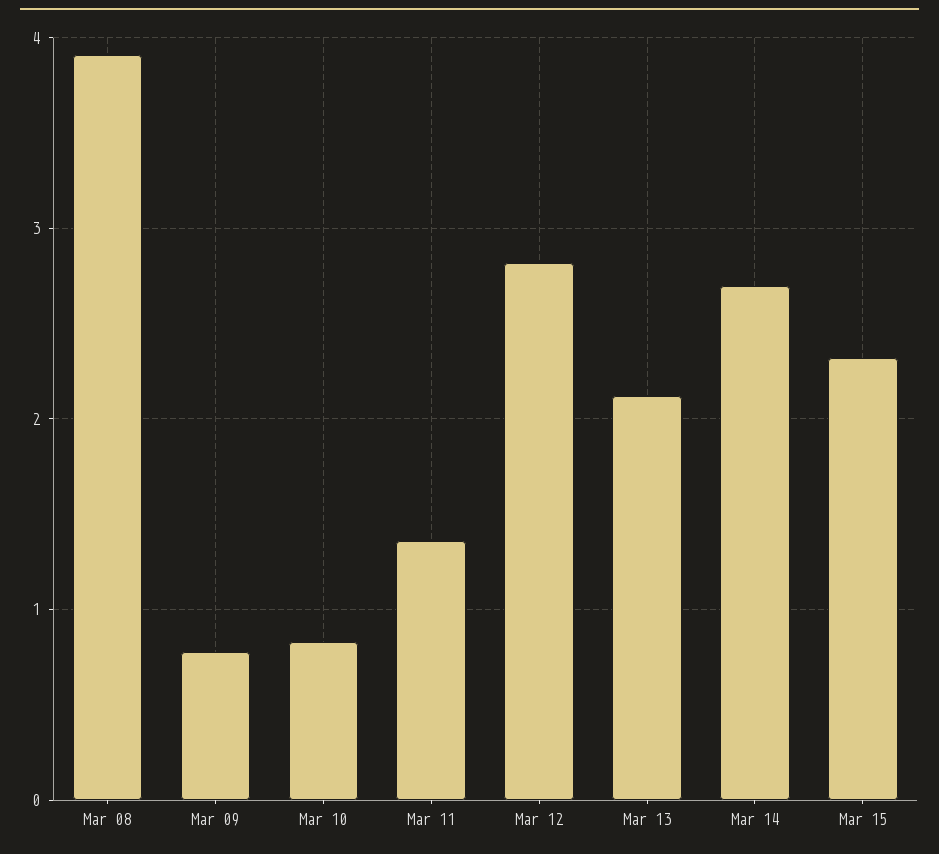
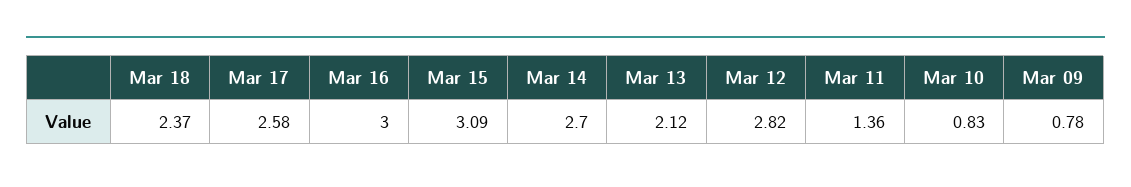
Mar 08: 3.9 -> none
Mar 15: 2.3 -> 3.09
Mar 18: none -> 2.37
Mar 17: none -> 2.58
Mar 16: none -> 3

